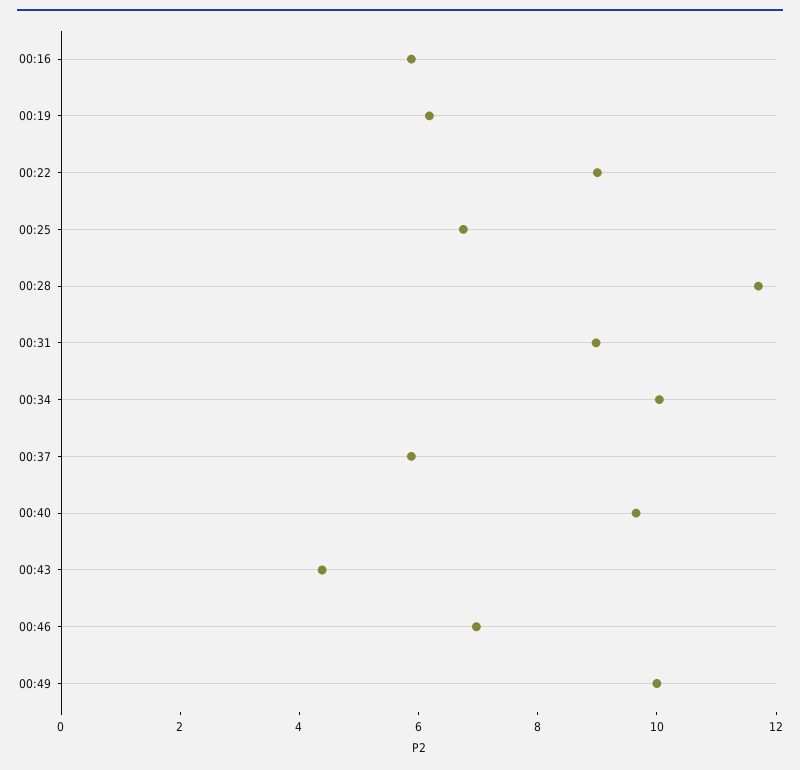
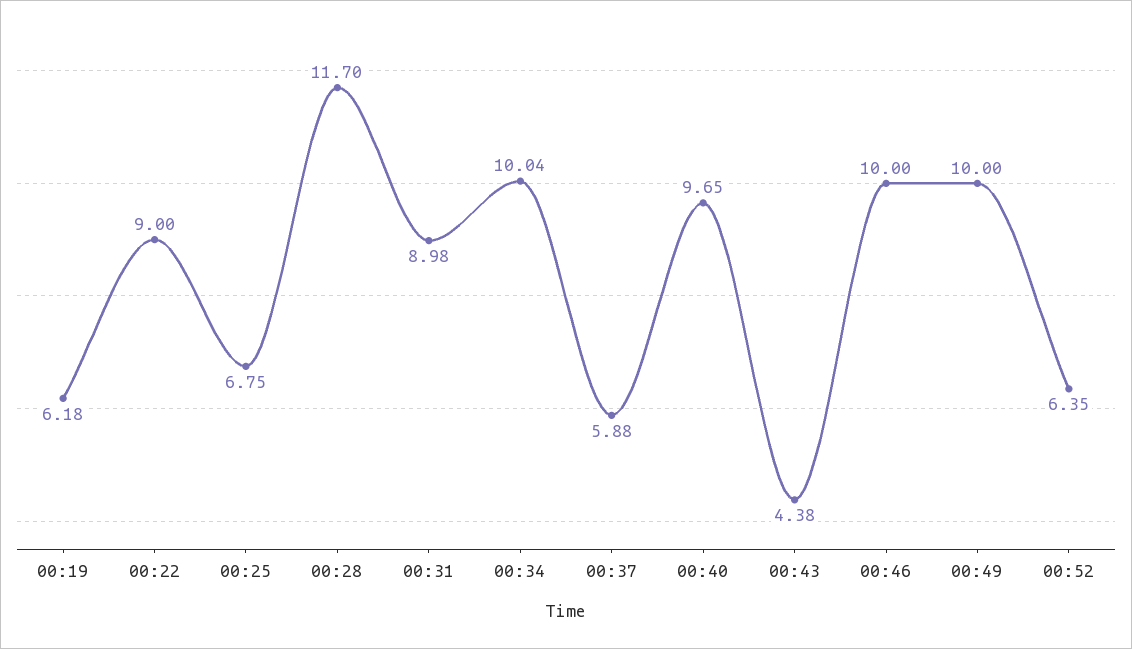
00:16: 6 -> none
00:46: 7 -> 10
00:52: none -> 6.35

